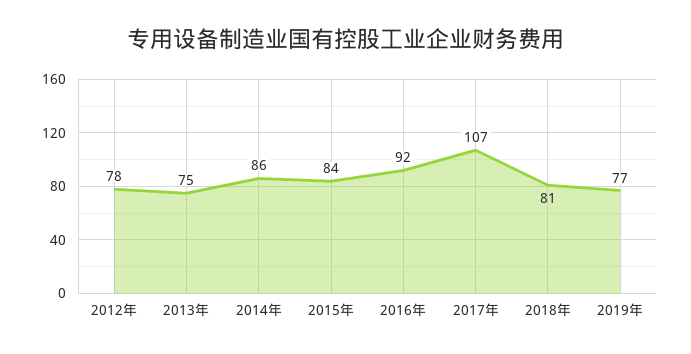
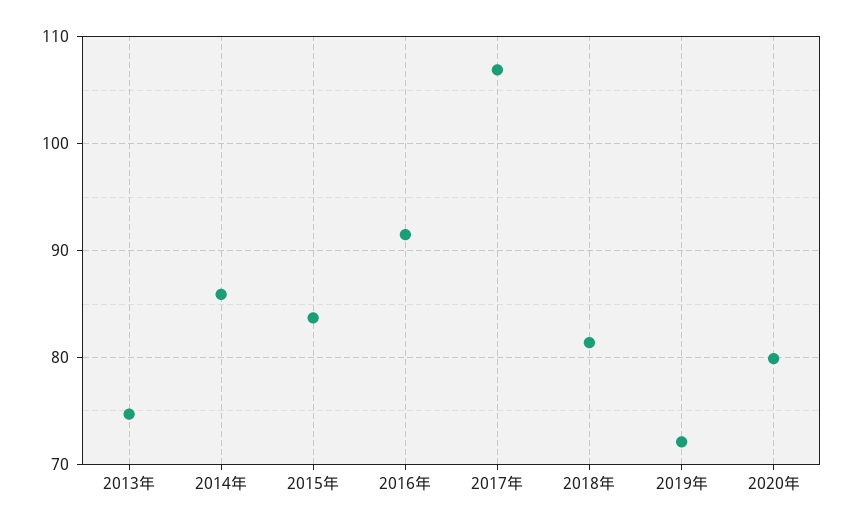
2012年: 78 -> none
2019年: 77 -> 72
2020年: none -> 80

